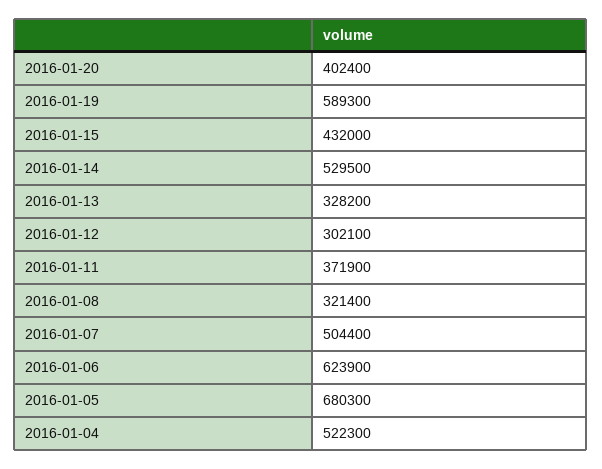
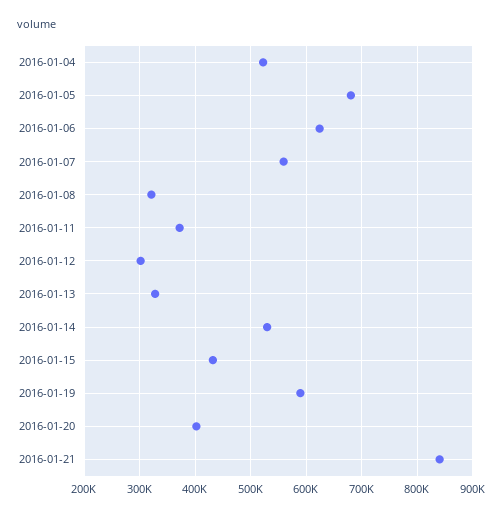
2016-01-07: 504400 -> 560000
2016-01-21: none -> 840000

